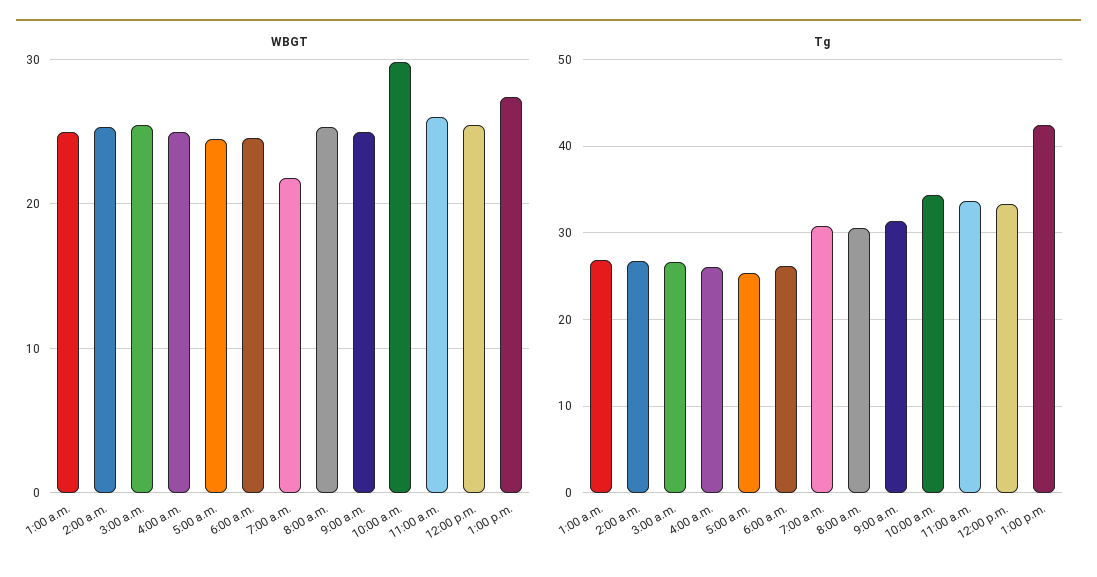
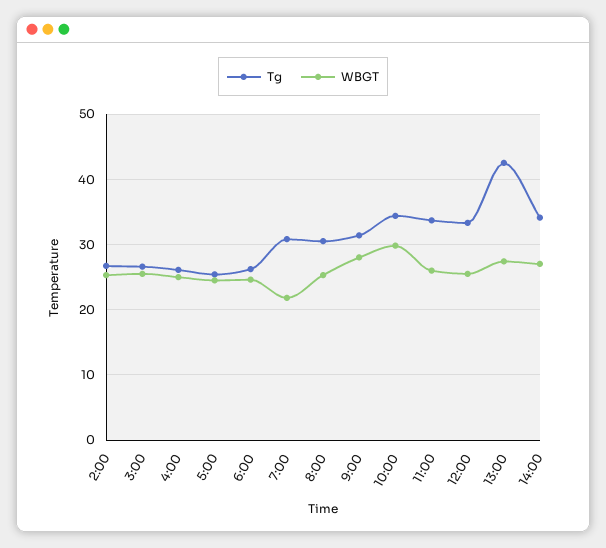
WBGT, 1:00 a.m.: 25 -> none
WBGT, 9:00 a.m.: 25 -> 28
Tg, 1:00 a.m.: 27 -> none
Tg, 14:00: none -> 34
WBGT, 14:00: none -> 27

